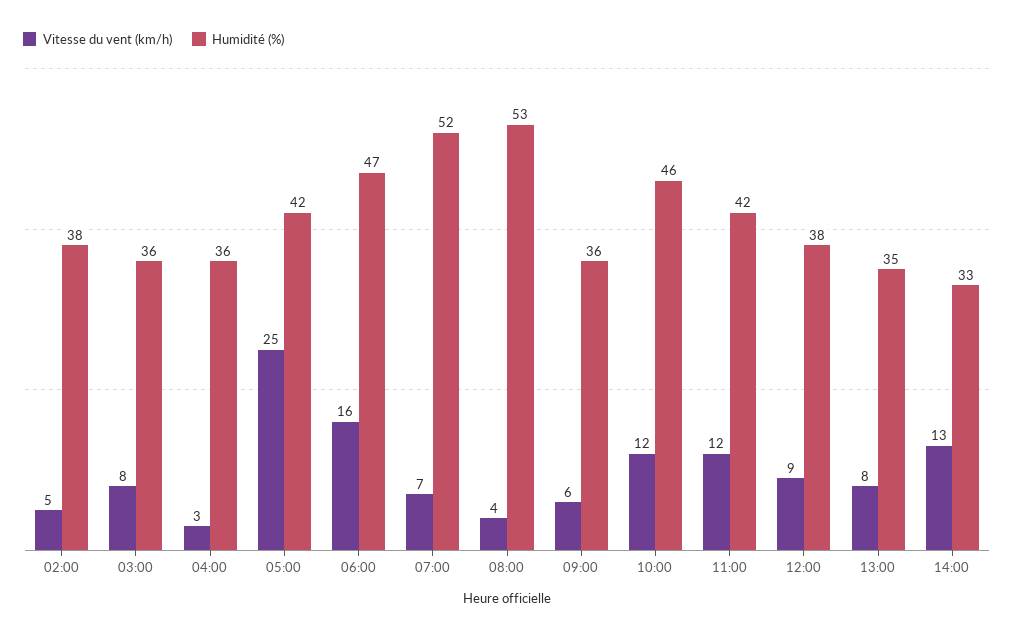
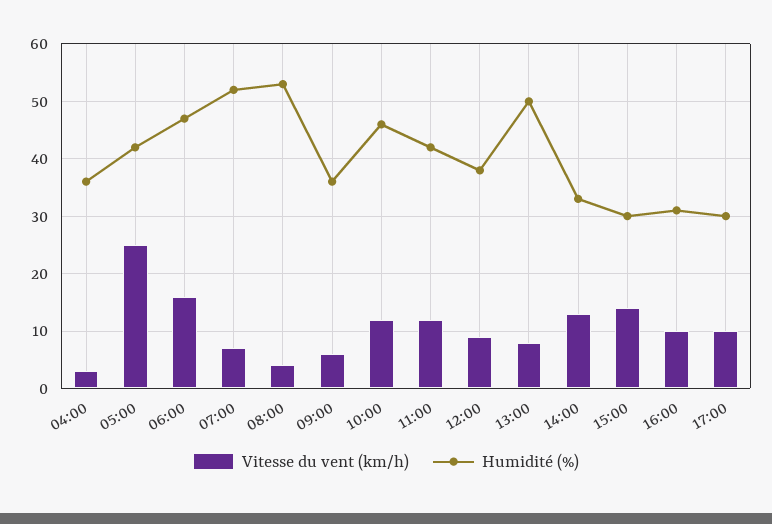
Vitesse du vent (km/h), 02:00: 5 -> none
Humidité (%), 02:00: 38 -> none
Vitesse du vent (km/h), 03:00: 8 -> none
Humidité (%), 03:00: 36 -> none
Humidité (%), 13:00: 35 -> 50
Vitesse du vent (km/h), 15:00: none -> 15
Humidité (%), 15:00: none -> 30
Vitesse du vent (km/h), 16:00: none -> 10
Humidité (%), 16:00: none -> 30
Vitesse du vent (km/h), 17:00: none -> 10
Humidité (%), 17:00: none -> 30

